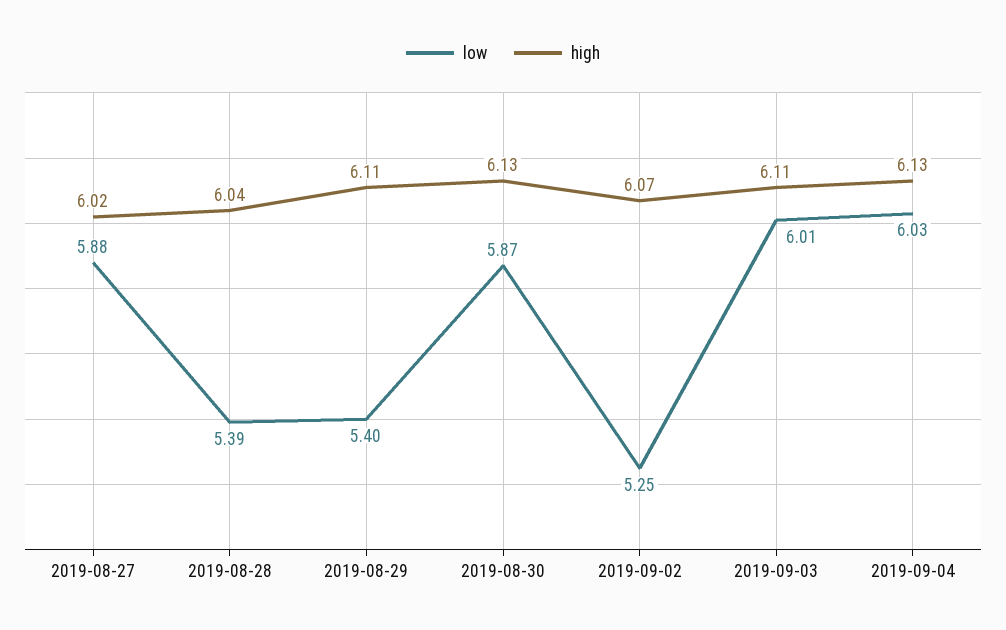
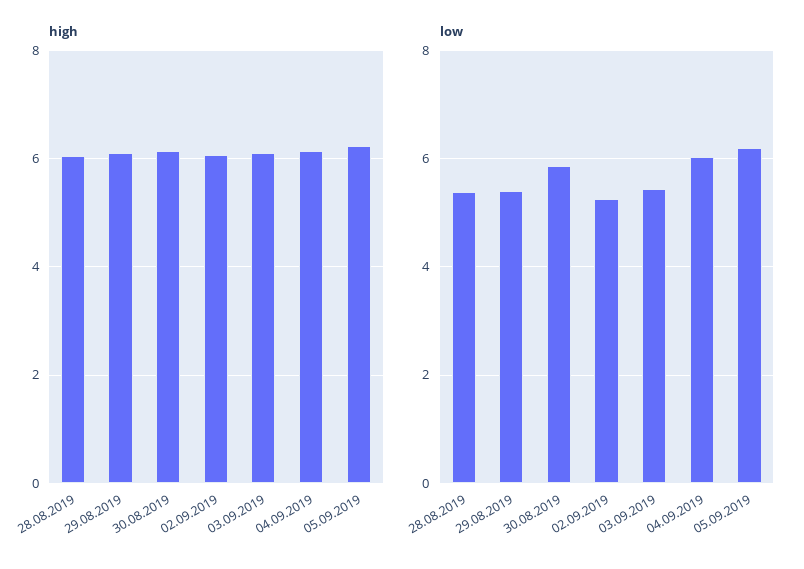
low, 2019-08-27: 5.88 -> none
high, 2019-08-27: 6.02 -> none
low, 2019-09-03: 6.01 -> 5.4
high, 05.09.2019: none -> 6.2
low, 05.09.2019: none -> 6.2

